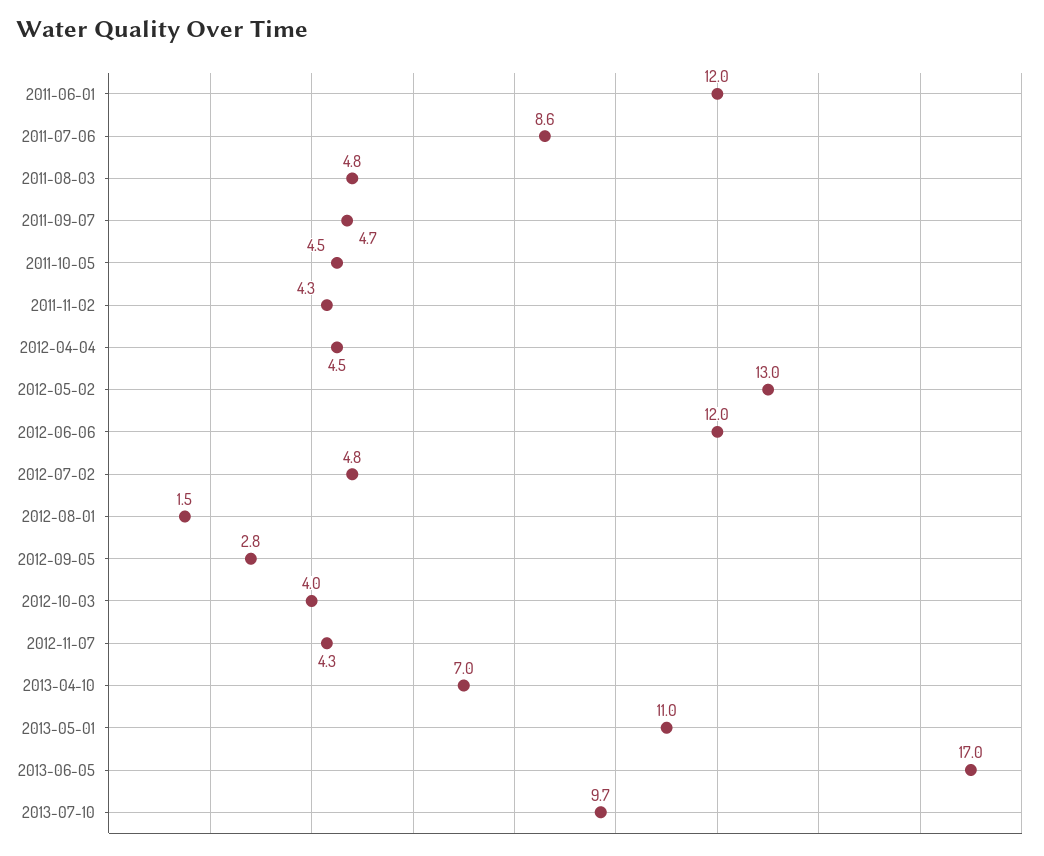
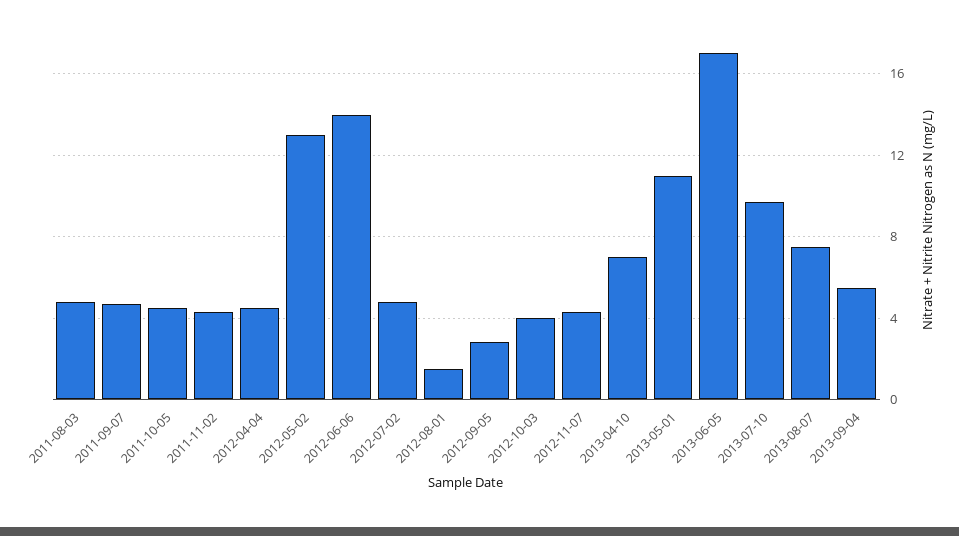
2011-06-01: 12 -> none
2011-07-06: 8.6 -> none
2012-06-06: 12 -> 14
2013-08-07: none -> 7.5
2013-09-04: none -> 5.5

